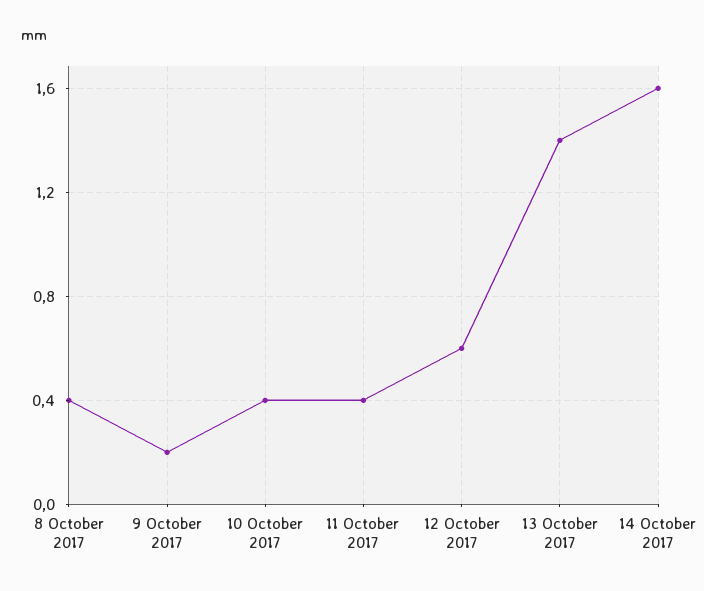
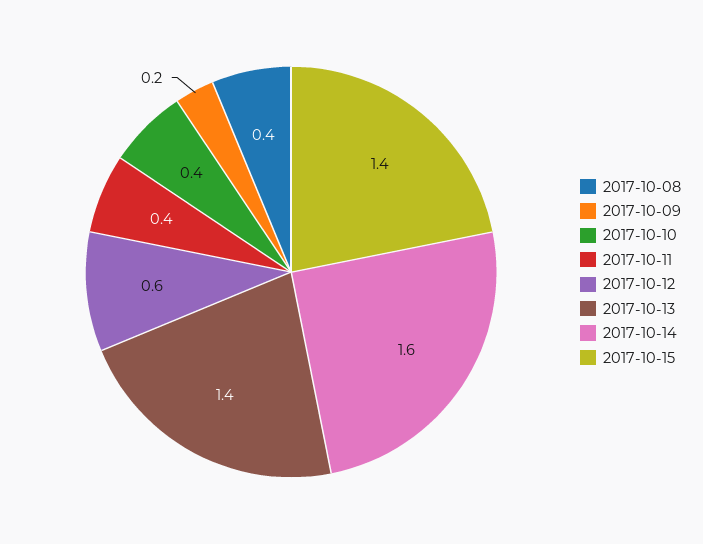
2017-10-15: none -> 1.4

